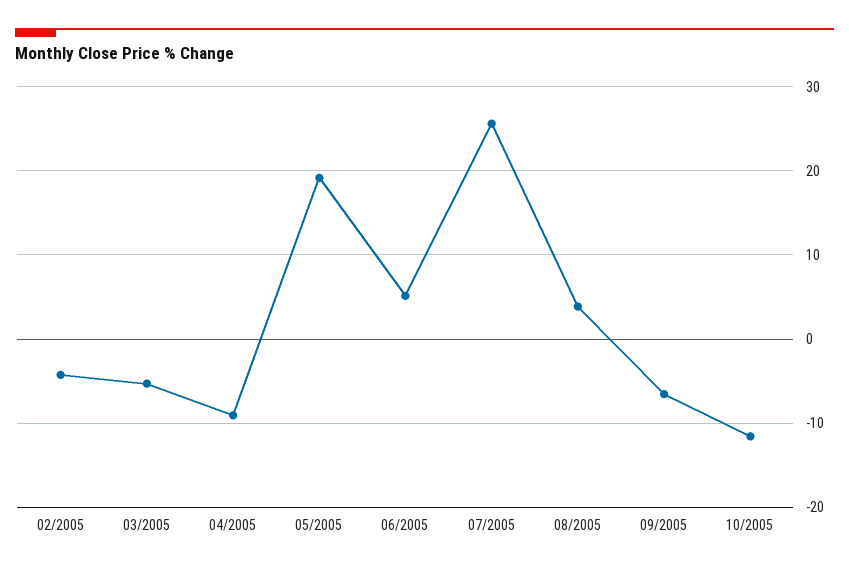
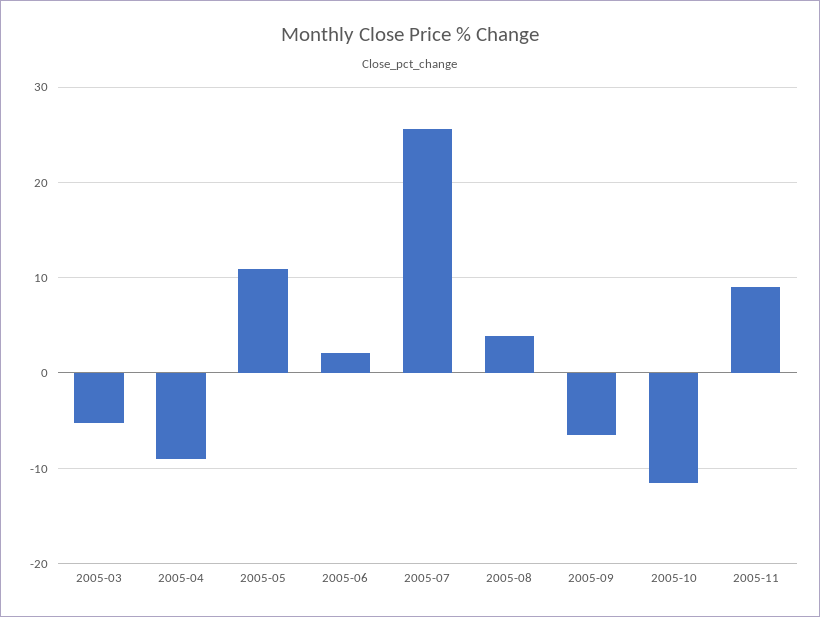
02/2005: -4 -> none
05/2005: 19 -> 11
06/2005: 5 -> 2
2005-11: none -> 9

